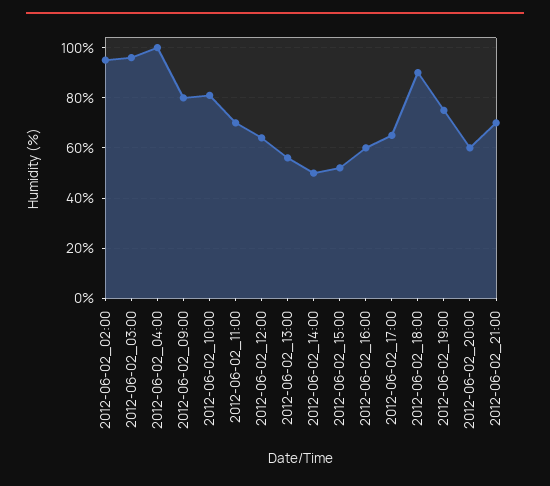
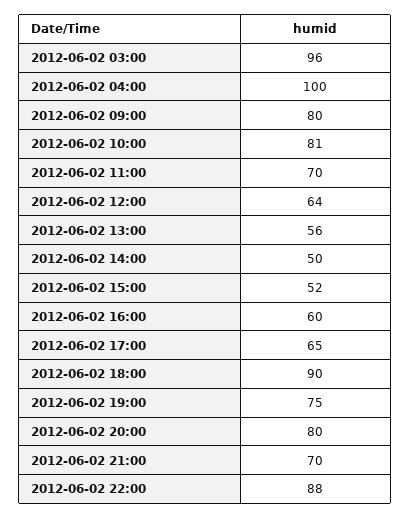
2012-06-02_02:00: 95 -> none
2012-06-02_20:00: 60 -> 80
2012-06-02 22:00: none -> 88

